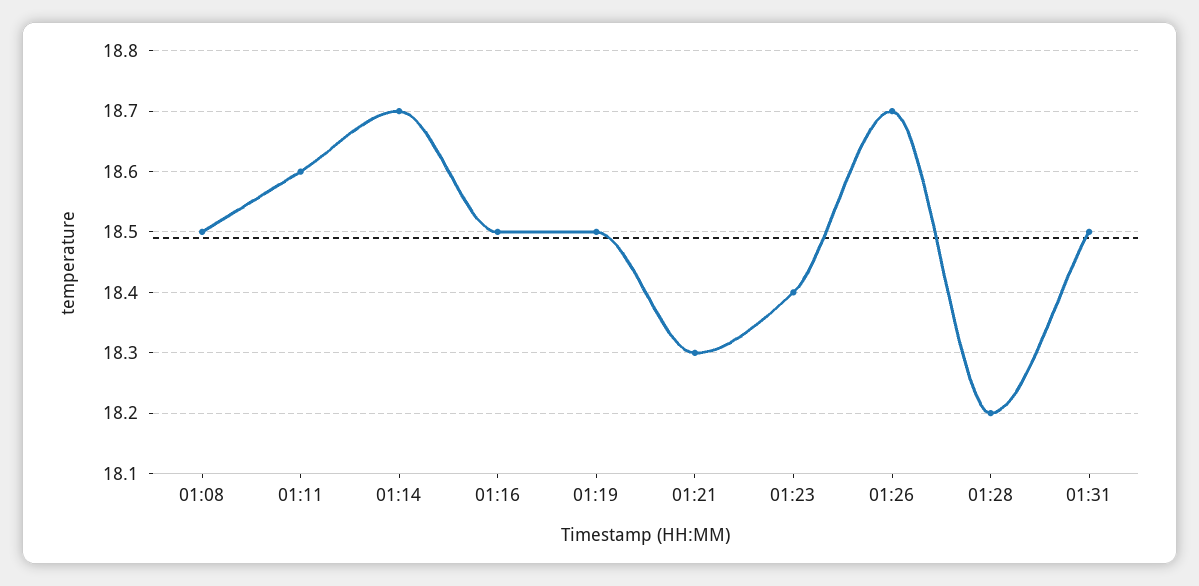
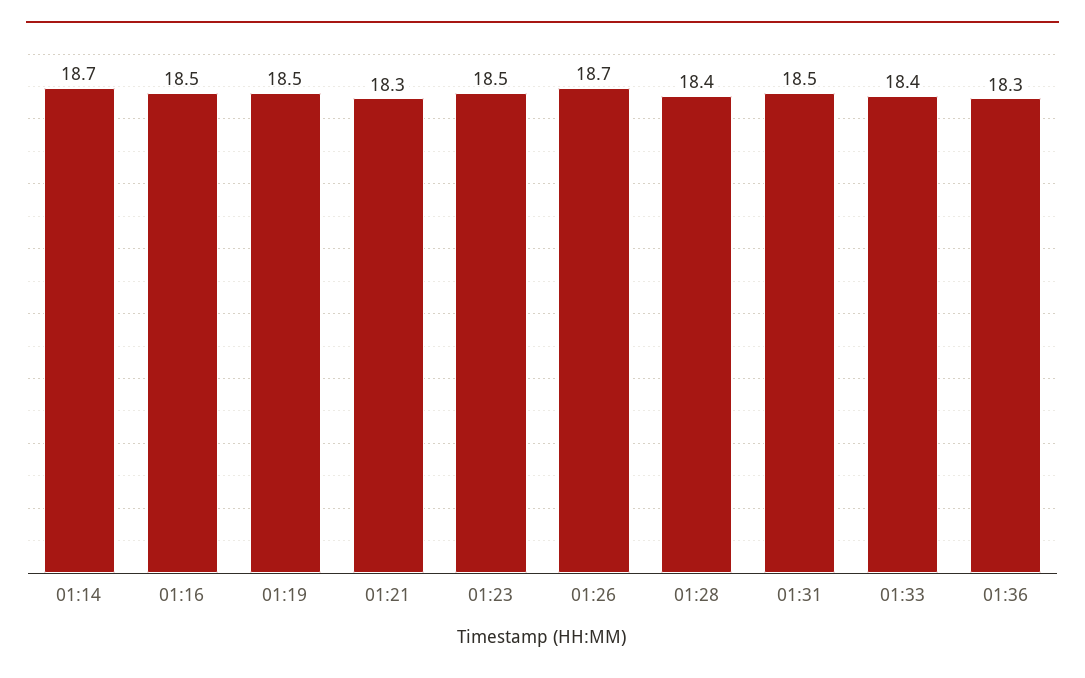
01:08: 18.5 -> none
01:11: 18.6 -> none
01:23: 18.4 -> 18.5
01:28: 18.2 -> 18.4
01:33: none -> 18.4
01:36: none -> 18.3

